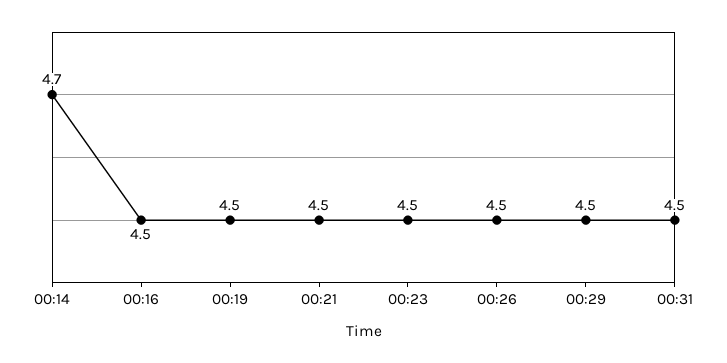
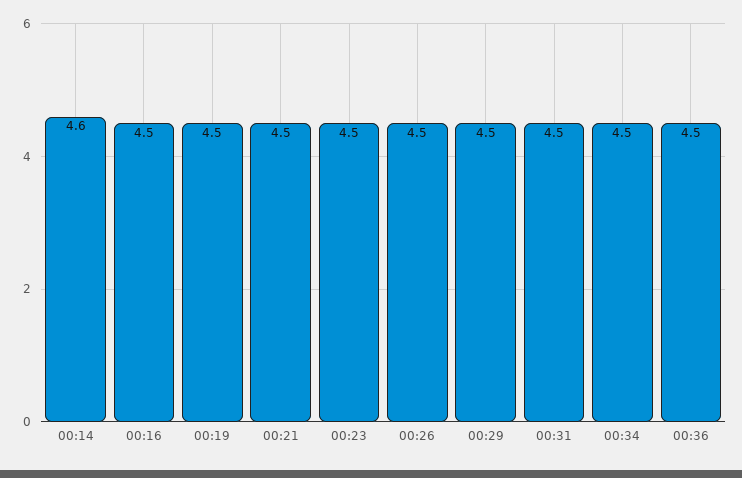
00:14: 4.7 -> 4.6
00:34: none -> 4.5
00:36: none -> 4.5

